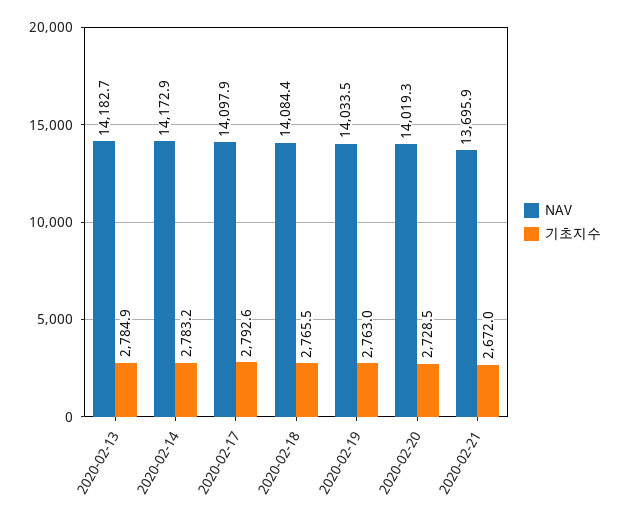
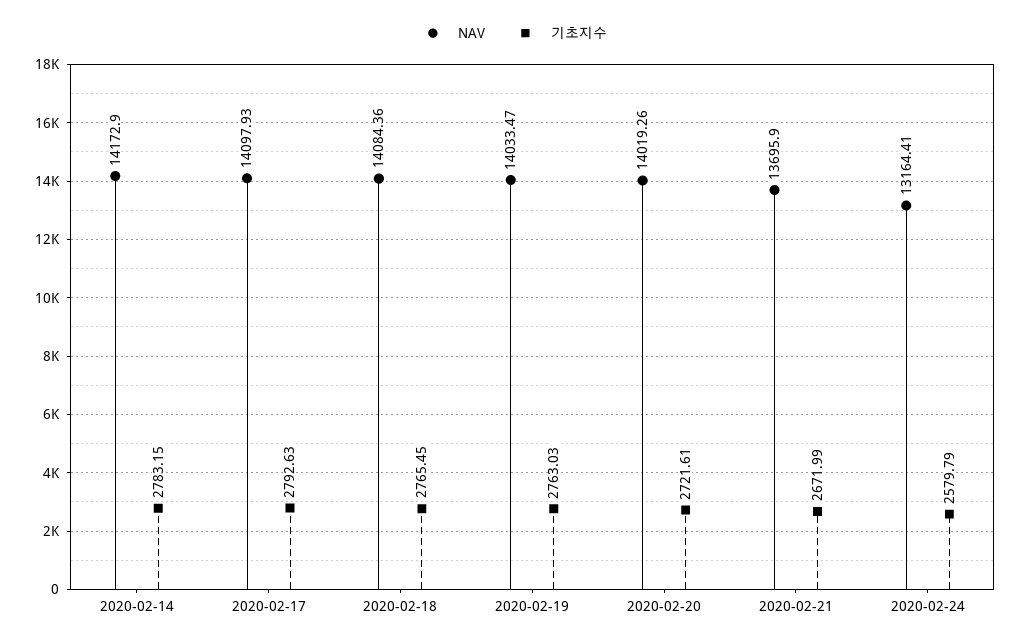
NAV, 2020-02-13: 14182.7 -> none
기초지수, 2020-02-13: 2784.9 -> none
기초지수, 2020-02-20: 2728.5 -> 2721.61
NAV, 2020-02-24: none -> 13164.41
기초지수, 2020-02-24: none -> 2579.79

